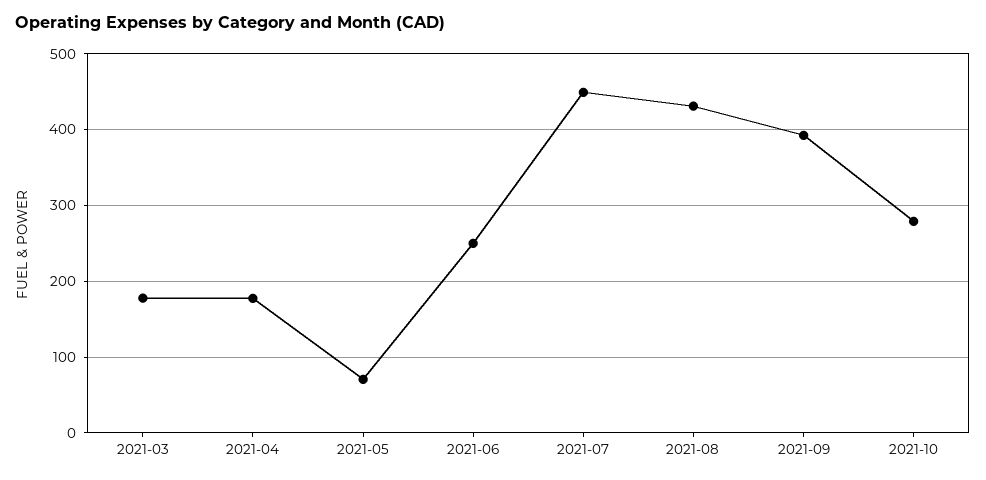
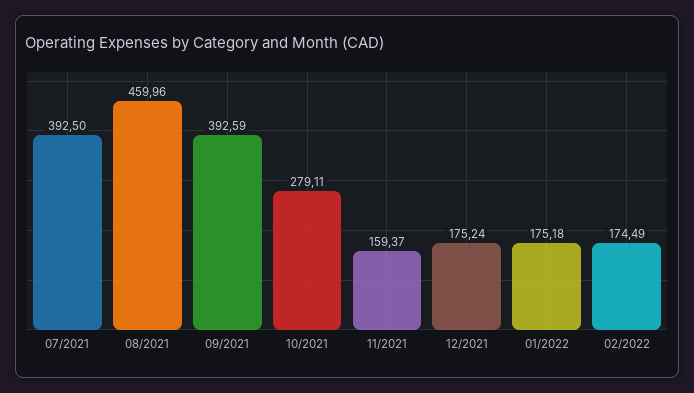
2021-03: 180 -> none
2021-04: 180 -> none
2021-05: 70 -> none
2021-06: 250 -> none
2021-07: 450 -> 392.5
2021-08: 430 -> 459.96
11/2021: none -> 159.37
12/2021: none -> 175.24
01/2022: none -> 175.18
02/2022: none -> 174.49

